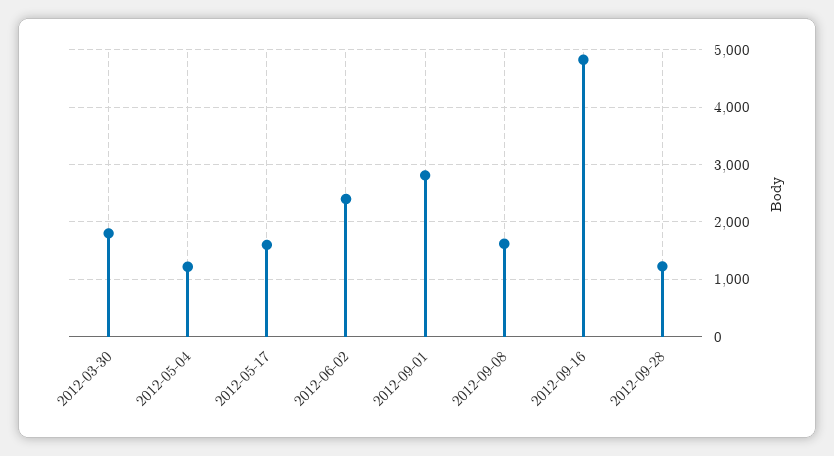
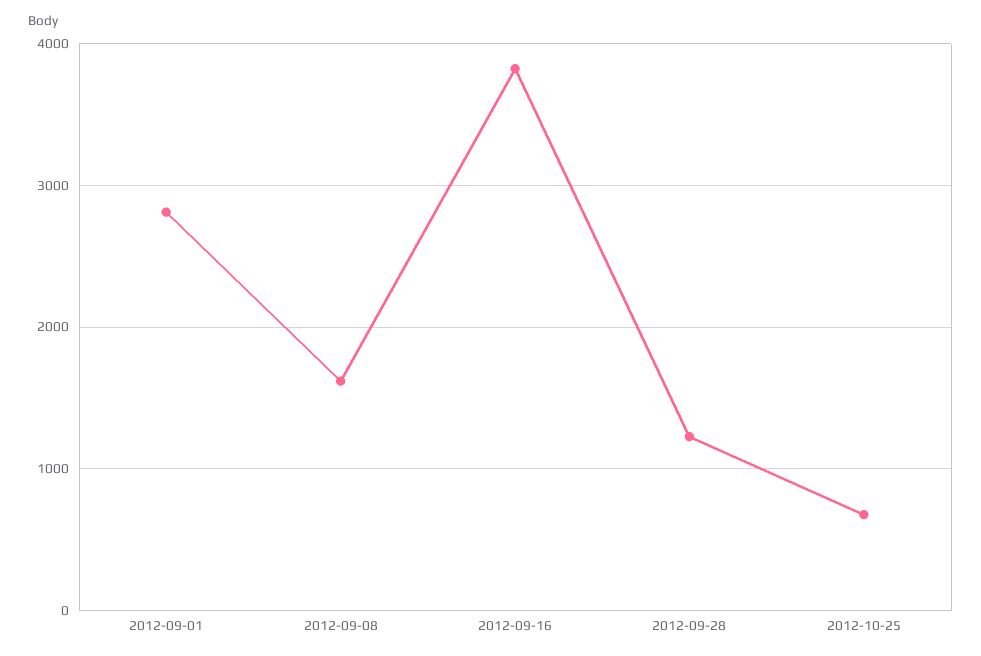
2012-03-30: 1800 -> none
2012-05-04: 1200 -> none
2012-05-17: 1600 -> none
2012-06-02: 2400 -> none
2012-09-16: 4800 -> 3800
2012-10-25: none -> 700

